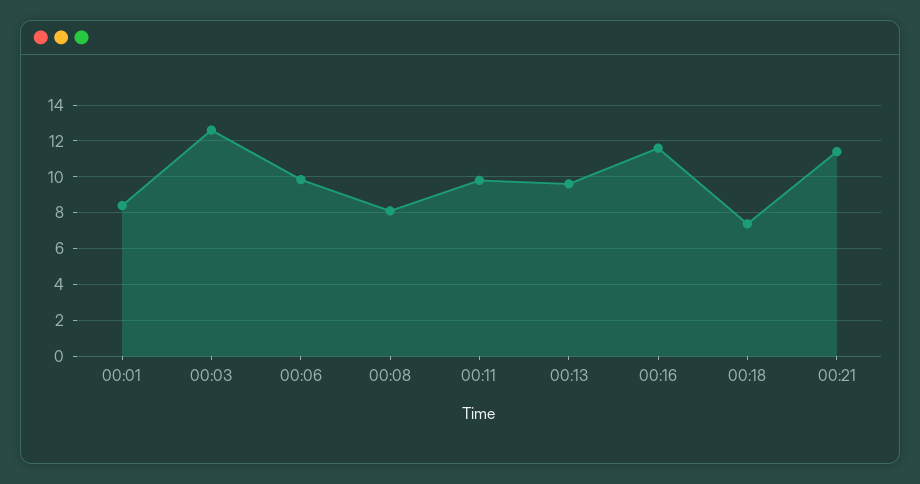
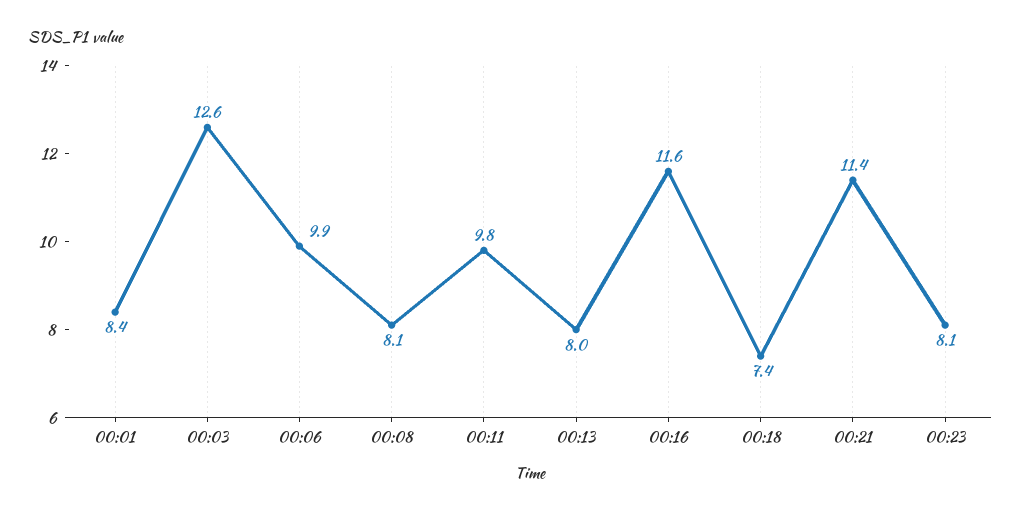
00:13: 9.5 -> 8
00:23: none -> 8.1

